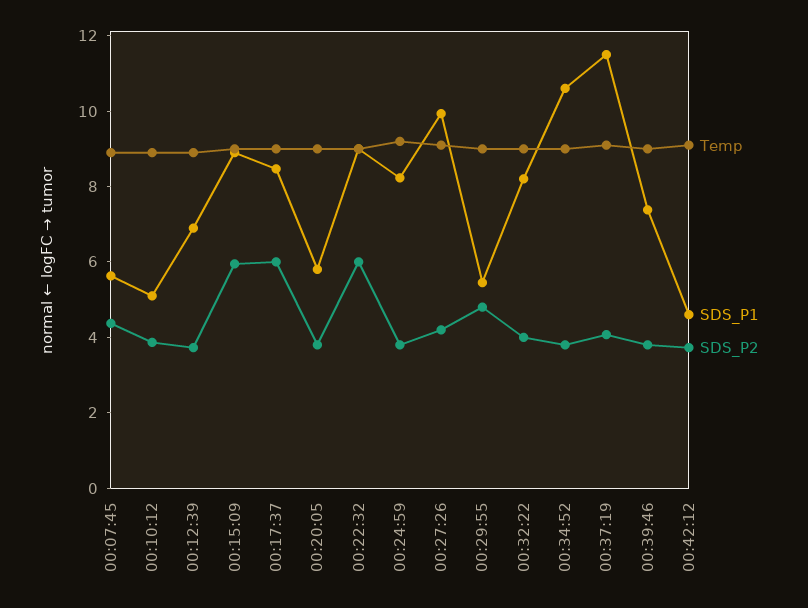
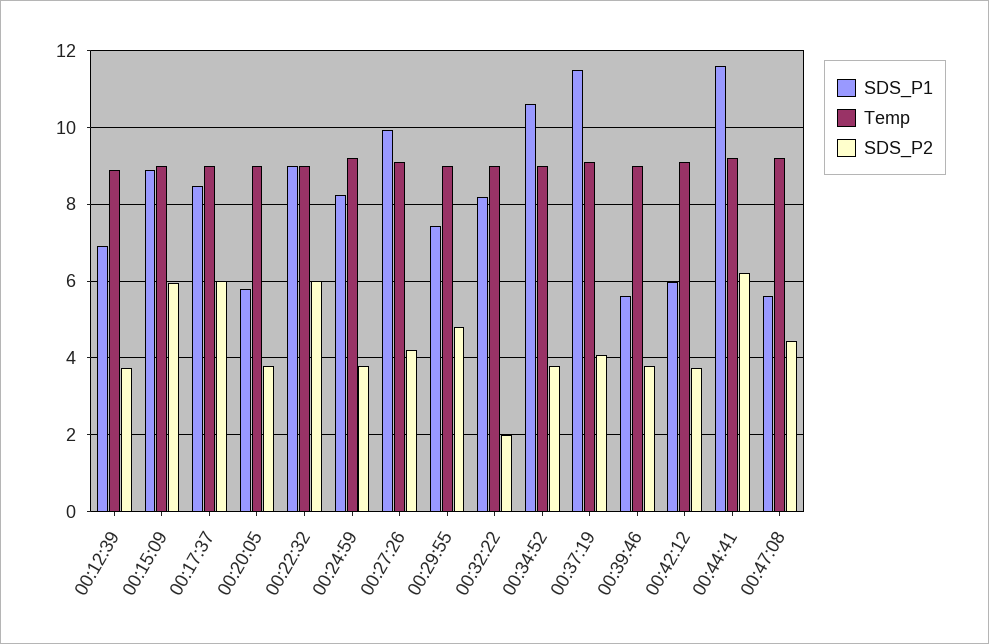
Temp, 00:07:45: 9 -> none
SDS_P1, 00:07:45: 5.5 -> none
SDS_P2, 00:07:45: 4.5 -> none
Temp, 00:10:12: 9 -> none
SDS_P1, 00:10:12: 5 -> none
SDS_P2, 00:10:12: 4 -> none
SDS_P1, 00:29:55: 5.5 -> 7.4
SDS_P2, 00:32:22: 4 -> 2
SDS_P1, 00:39:46: 7.5 -> 5.6
SDS_P1, 00:42:12: 4.5 -> 6
SDS_P1, 00:44:41: none -> 11.6
Temp, 00:44:41: none -> 9.2
SDS_P2, 00:44:41: none -> 6.2
SDS_P1, 00:47:08: none -> 5.6
Temp, 00:47:08: none -> 9.2
SDS_P2, 00:47:08: none -> 4.4

